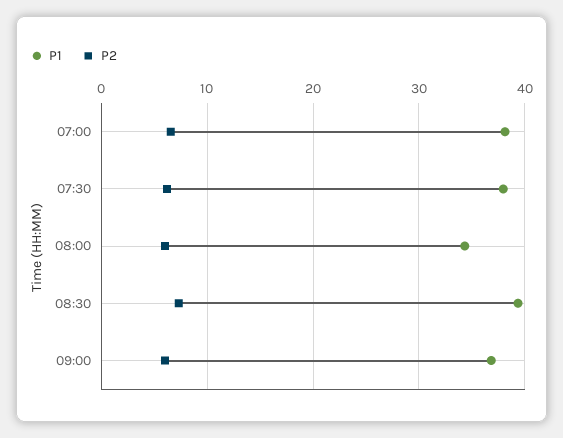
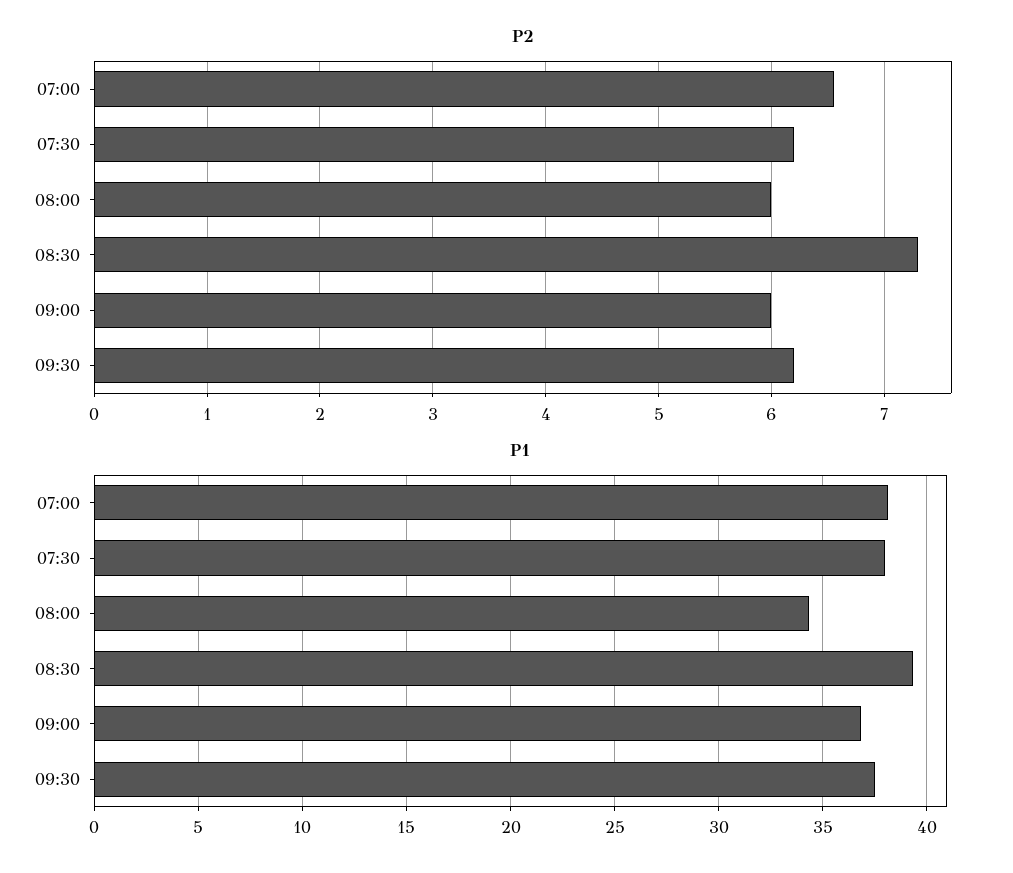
P2, 09:30: none -> 6.2
P1, 09:30: none -> 37.5

